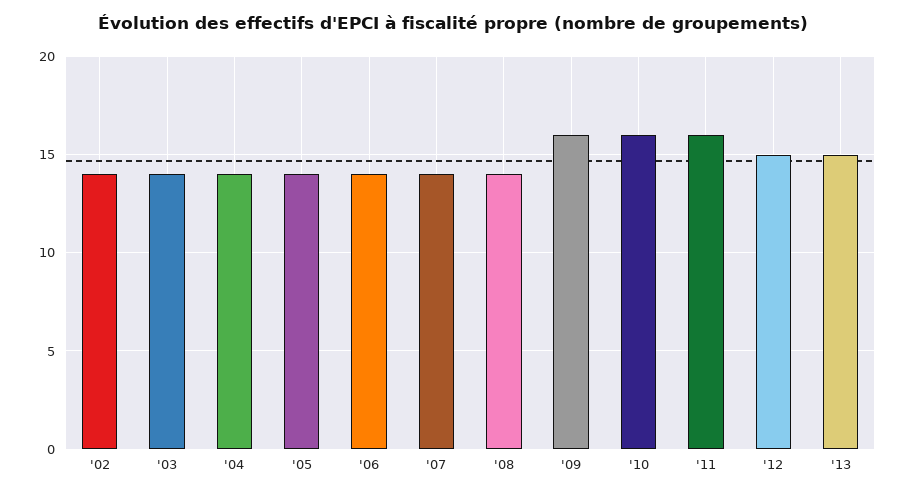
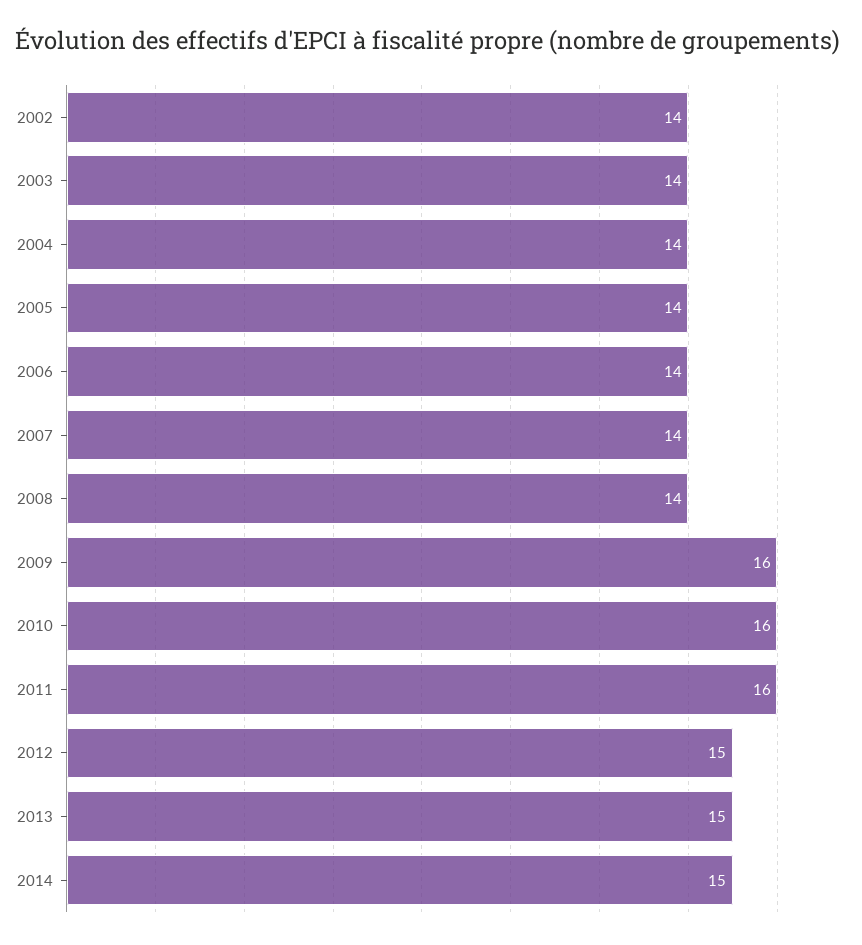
2014: none -> 15

